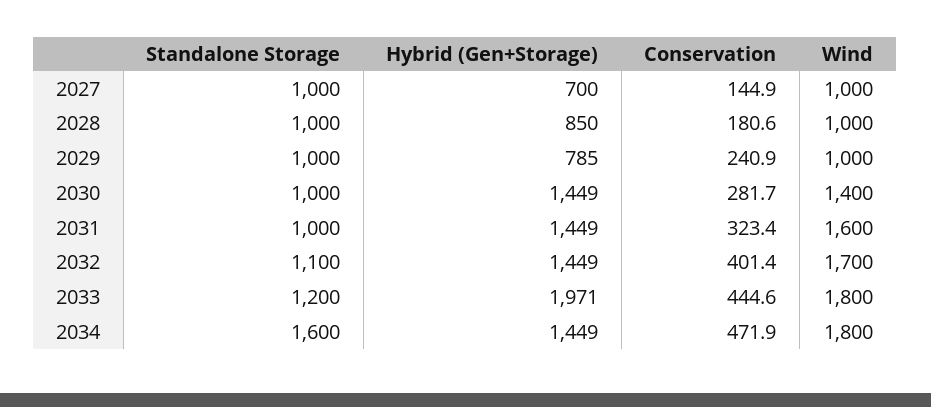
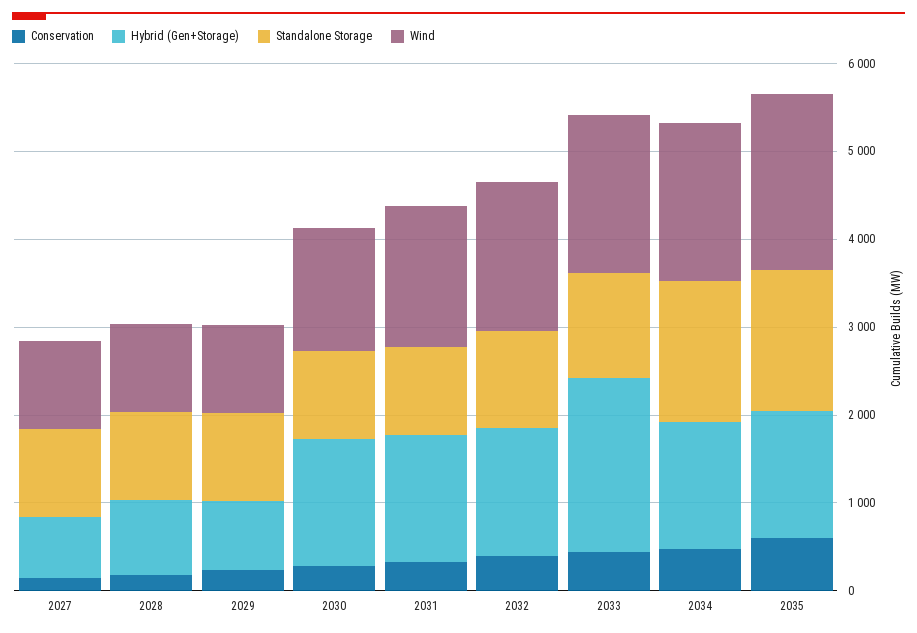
Conservation, 2035: none -> 600
Hybrid (Gen+Storage), 2035: none -> 1400
Standalone Storage, 2035: none -> 1600
Wind, 2035: none -> 2000

